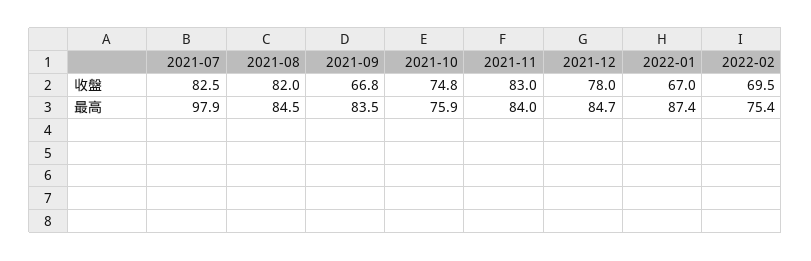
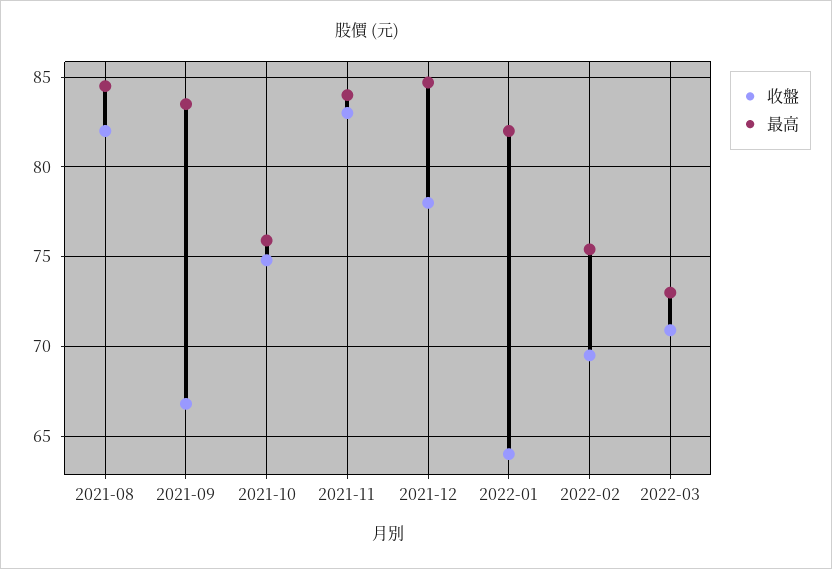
收盤, 2021-07: 82.5 -> none
收盤, 2022-01: 67 -> 64
最高, 2021-07: 97.9 -> none
最高, 2022-01: 87.4 -> 82
收盤, 2022-03: none -> 71
最高, 2022-03: none -> 73

